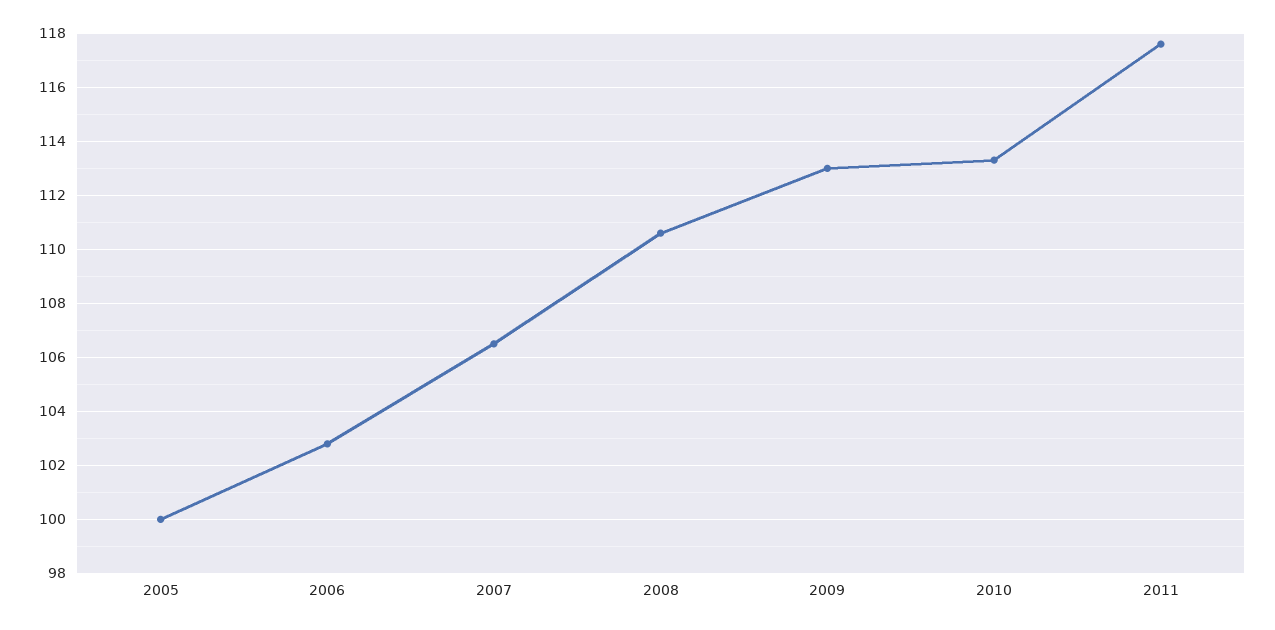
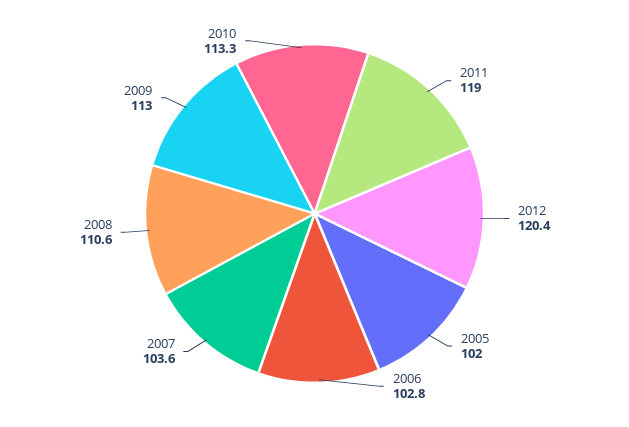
2005: 100 -> 102
2007: 106.5 -> 103.6
2011: 117.5 -> 119
2012: none -> 120.4

